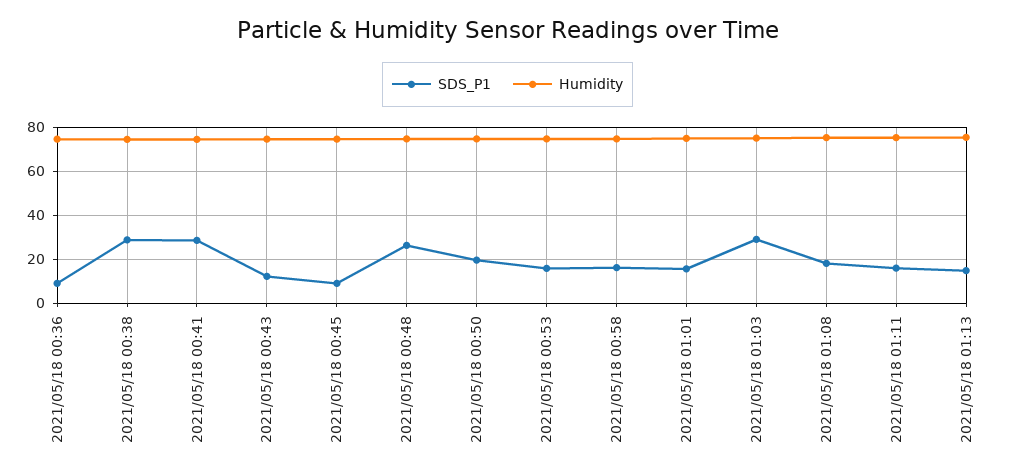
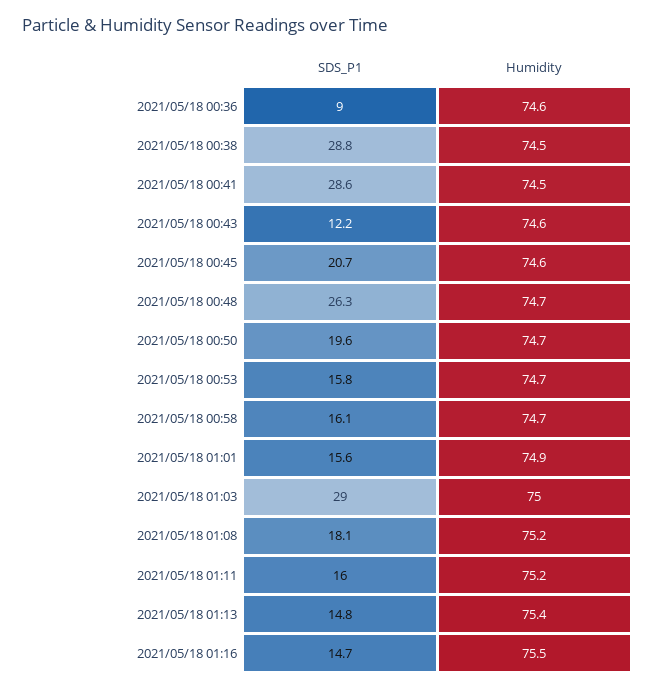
SDS_P1, 2021/05/18 00:45: 10 -> 20.7
SDS_P1, 2021/05/18 01:16: none -> 14.7
Humidity, 2021/05/18 01:16: none -> 75.5

